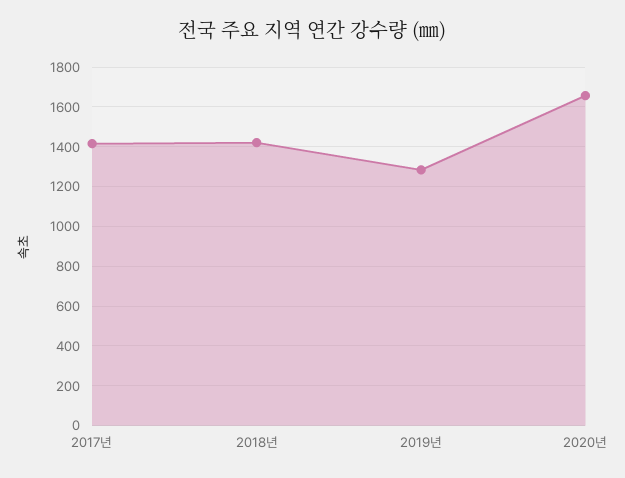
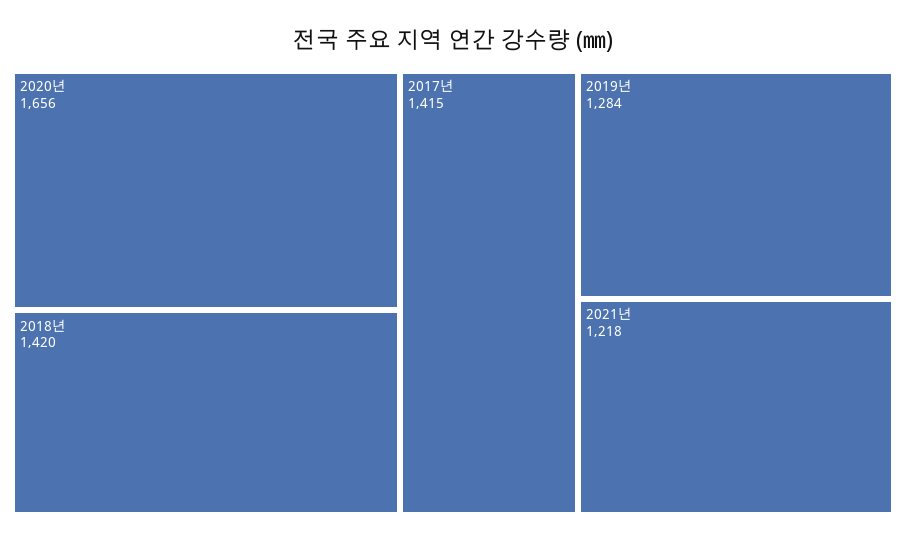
2021년: none -> 1218

